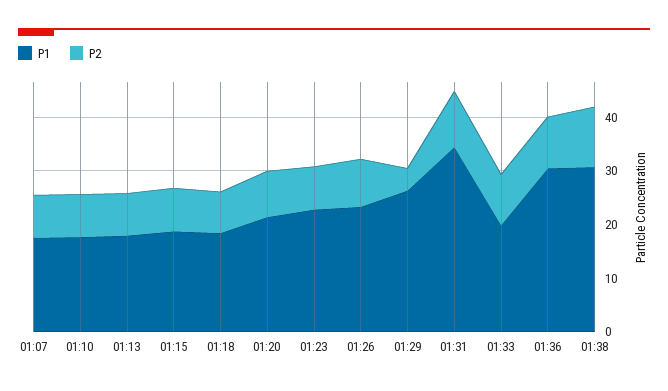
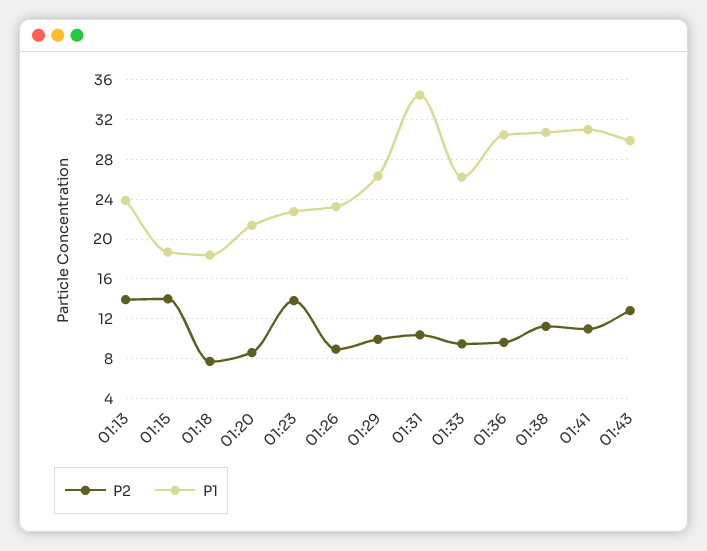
P1, 01:07: 18 -> none
P2, 01:07: 8 -> none
P1, 01:10: 18 -> none
P2, 01:10: 8 -> none
P1, 01:13: 18 -> 24
P2, 01:13: 8 -> 14
P2, 01:15: 8 -> 14
P2, 01:23: 8 -> 14
P2, 01:29: 4 -> 10
P1, 01:33: 20 -> 26
P2, 01:41: none -> 11
P1, 01:41: none -> 31
P2, 01:43: none -> 13
P1, 01:43: none -> 30

